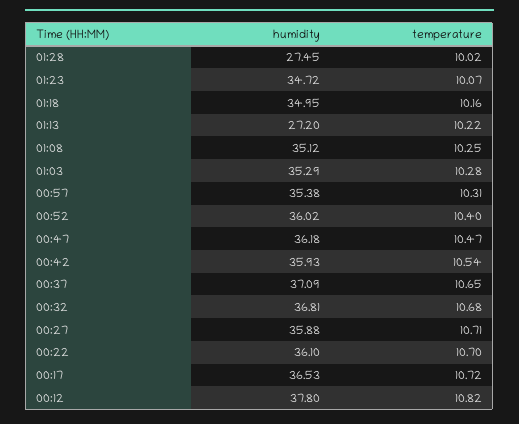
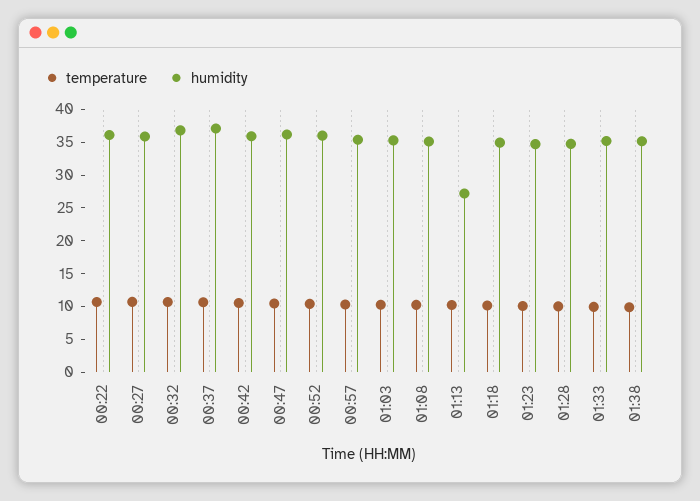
humidity, 01:28: 27.45 -> 35
humidity, 00:17: 36.53 -> none
temperature, 00:17: 10.72 -> none
humidity, 00:12: 37.8 -> none
temperature, 00:12: 10.82 -> none
temperature, 01:33: none -> 10
humidity, 01:33: none -> 35
temperature, 01:38: none -> 10
humidity, 01:38: none -> 35

